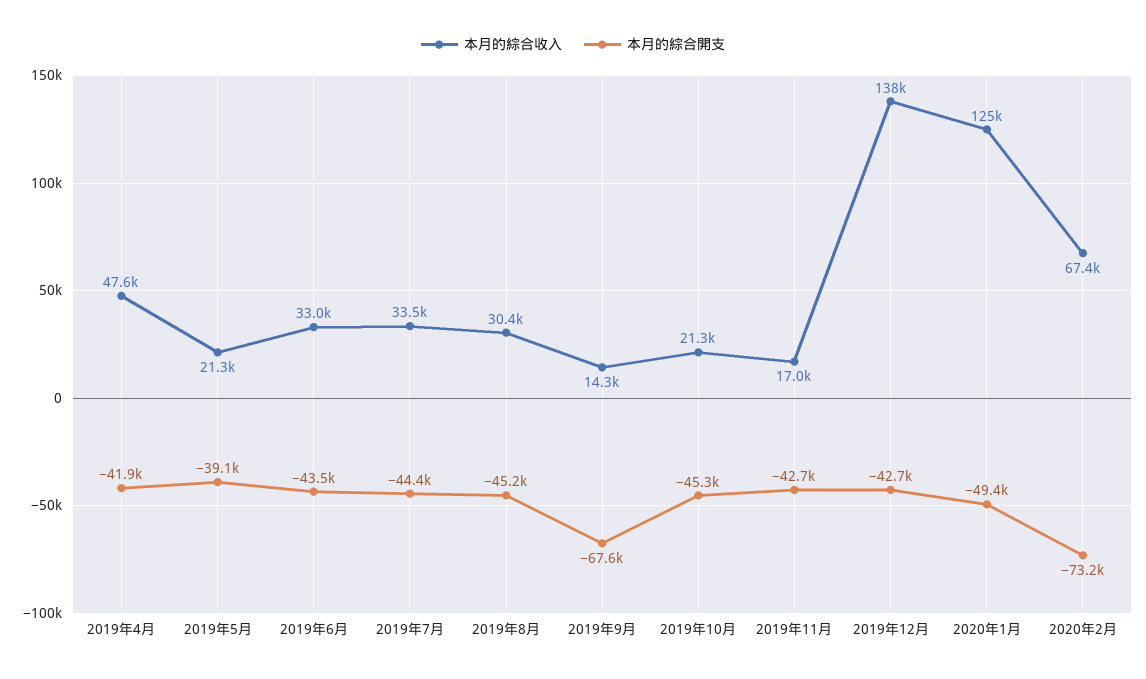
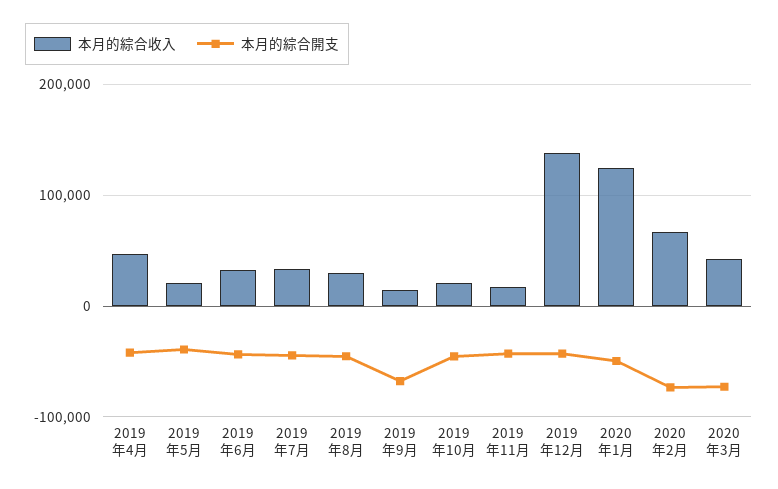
本月的綜合收入, 2020年3月: none -> 40000
本月的綜合開支, 2020年3月: none -> -70000

